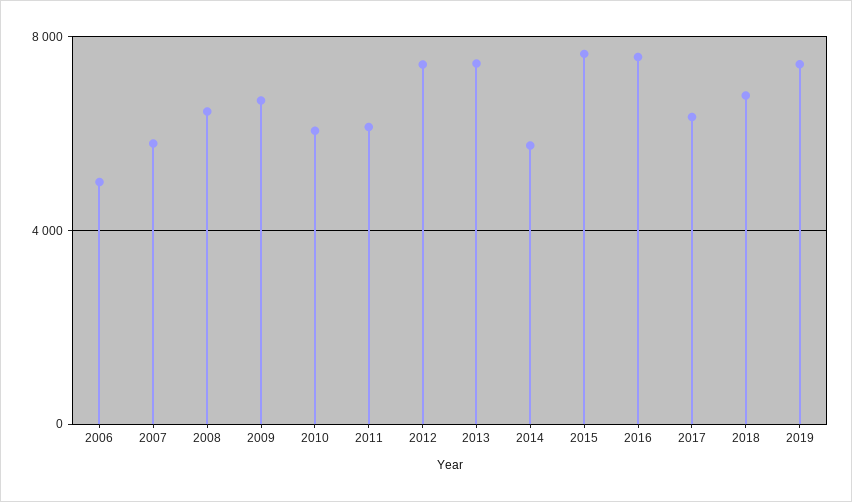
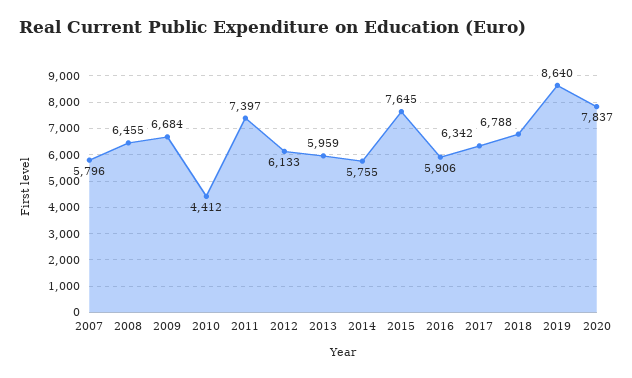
2006: 5000 -> none
2010: 6000 -> 4412
2011: 6000 -> 7397
2012: 7500 -> 6133
2013: 7500 -> 5959
2016: 7500 -> 5906
2019: 7500 -> 8640
2020: none -> 7837

